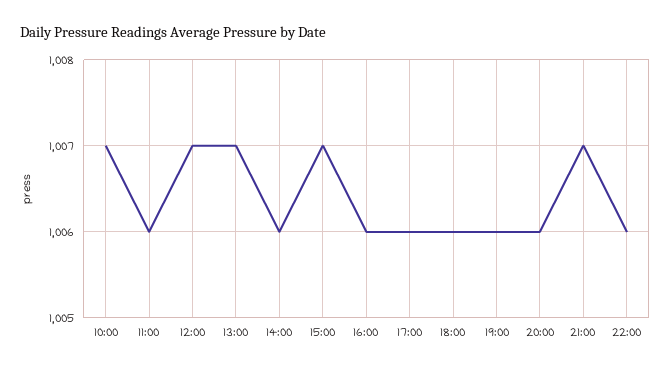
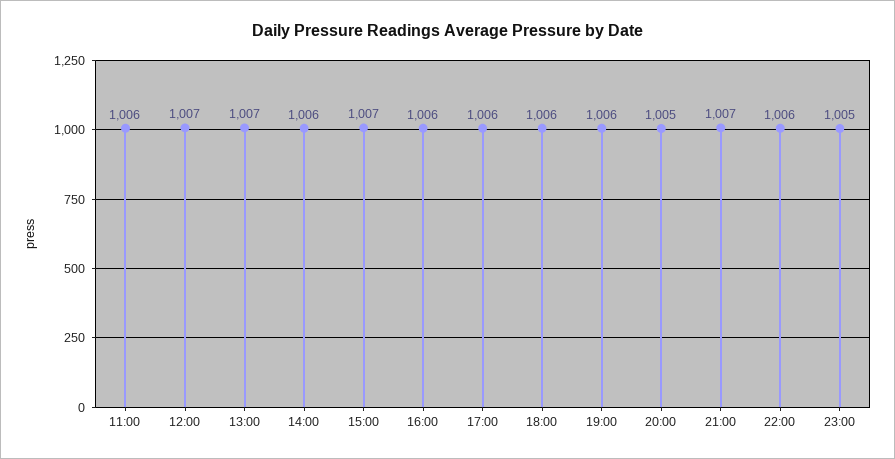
10:00: 1007 -> none
20:00: 1006 -> 1005
23:00: none -> 1005

